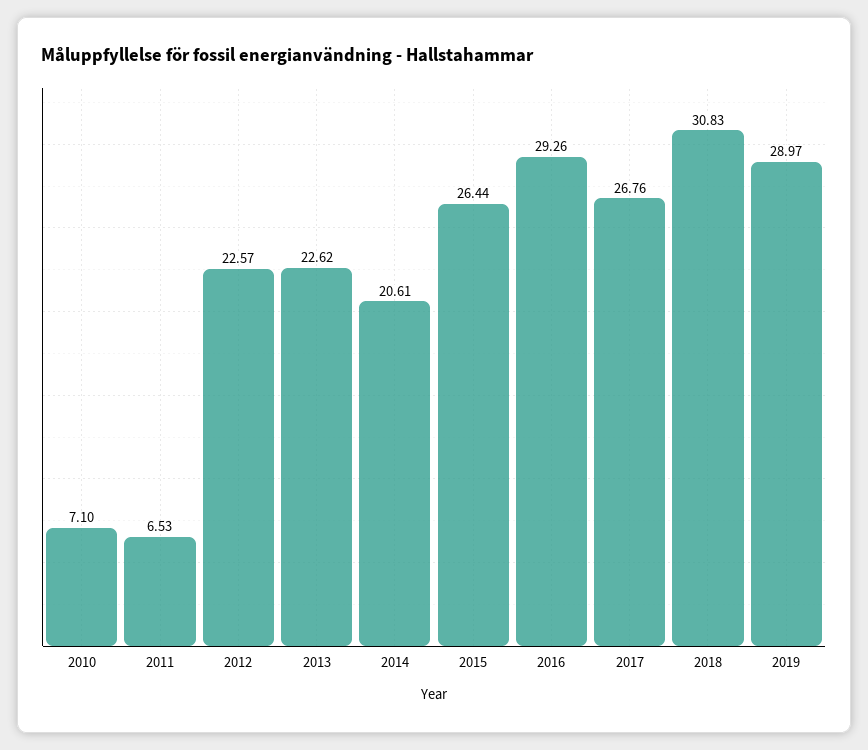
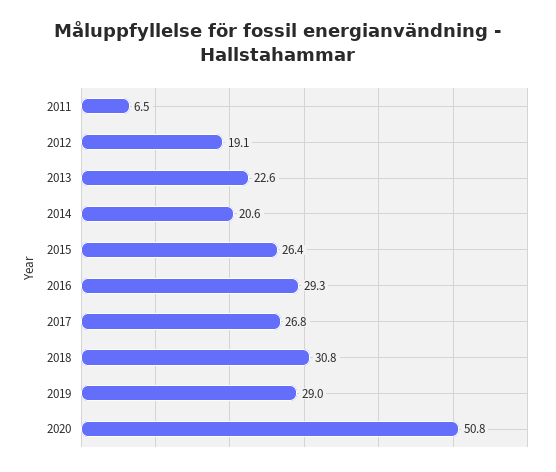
2010: 7.1 -> none
2012: 22.57 -> 19.1
2020: none -> 50.8

